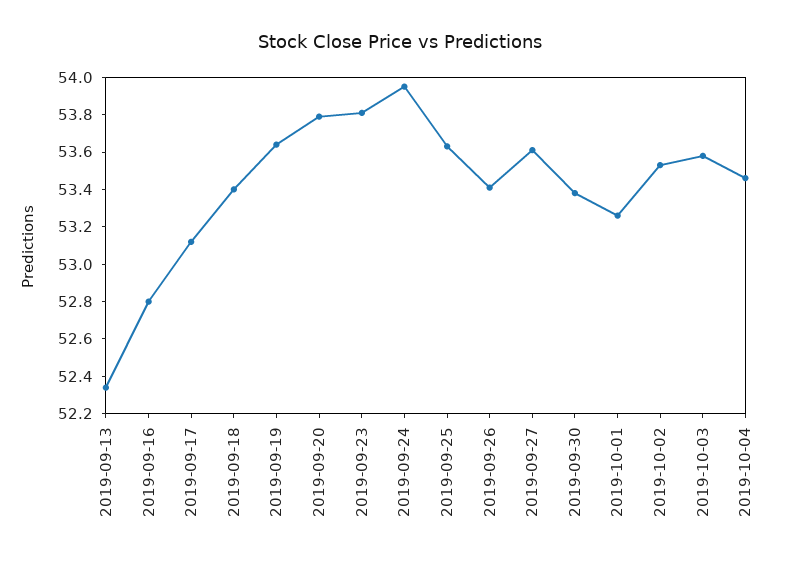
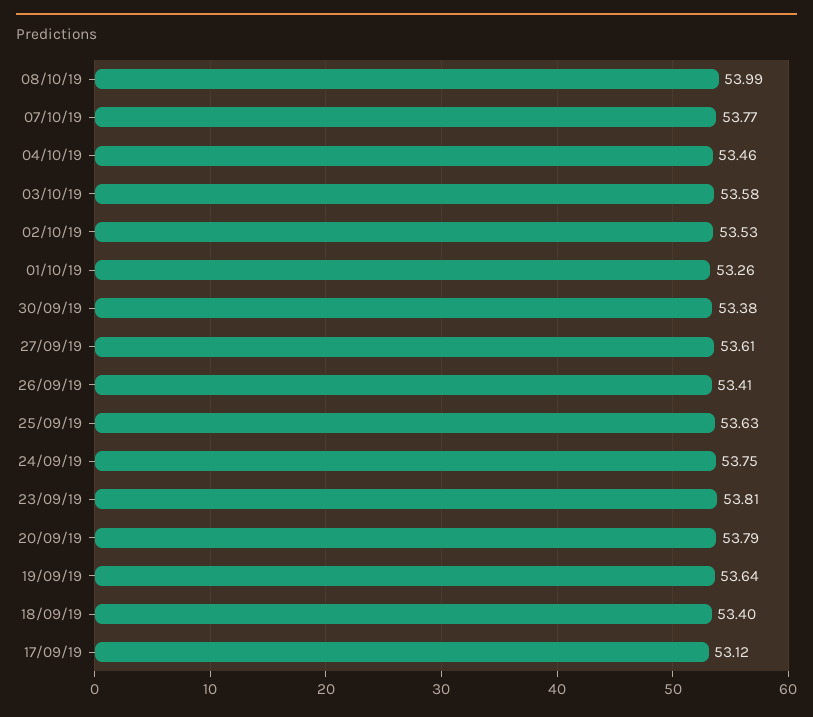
2019-09-13: 52.35 -> none
2019-09-16: 52.8 -> none
2019-09-24: 53.95 -> 53.75
08/10/19: none -> 53.99
07/10/19: none -> 53.77

